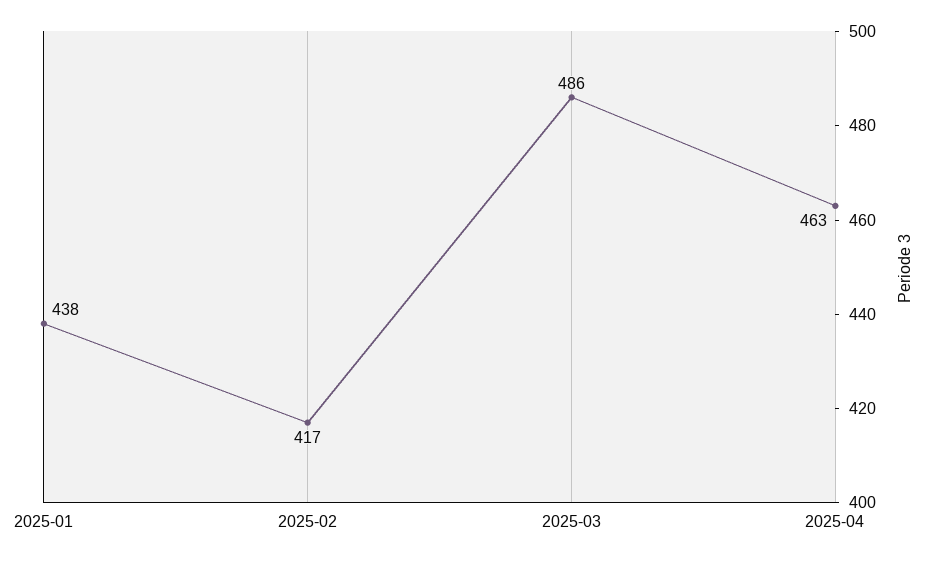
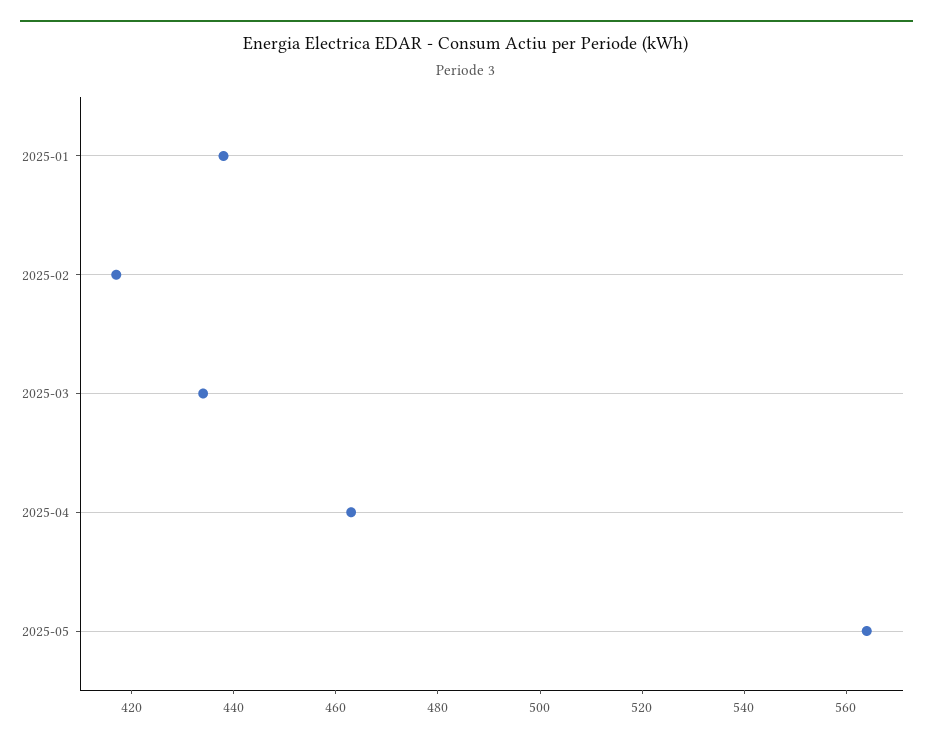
2025-03: 486 -> 435
2025-05: none -> 565

